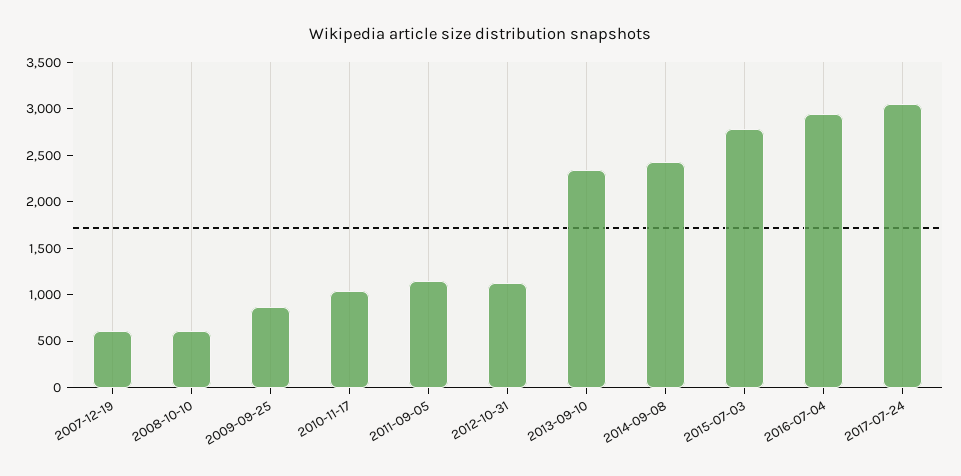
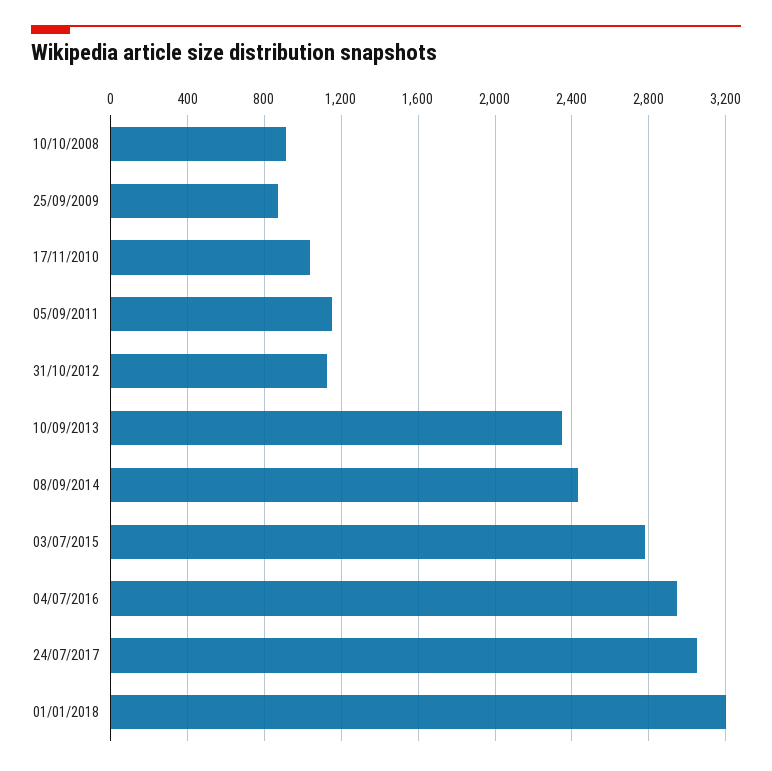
2007-12-19: 600 -> none
2008-10-10: 600 -> 900
01/01/2018: none -> 3200

